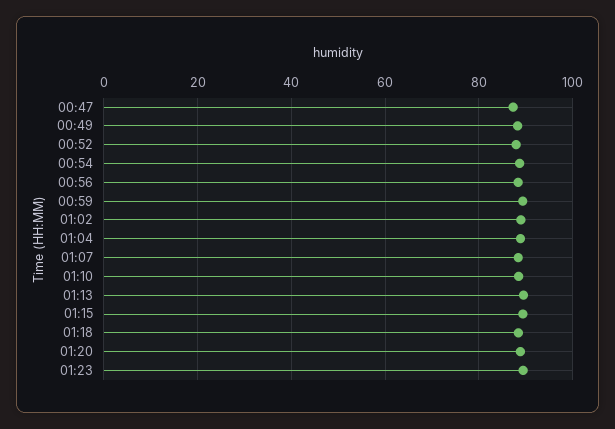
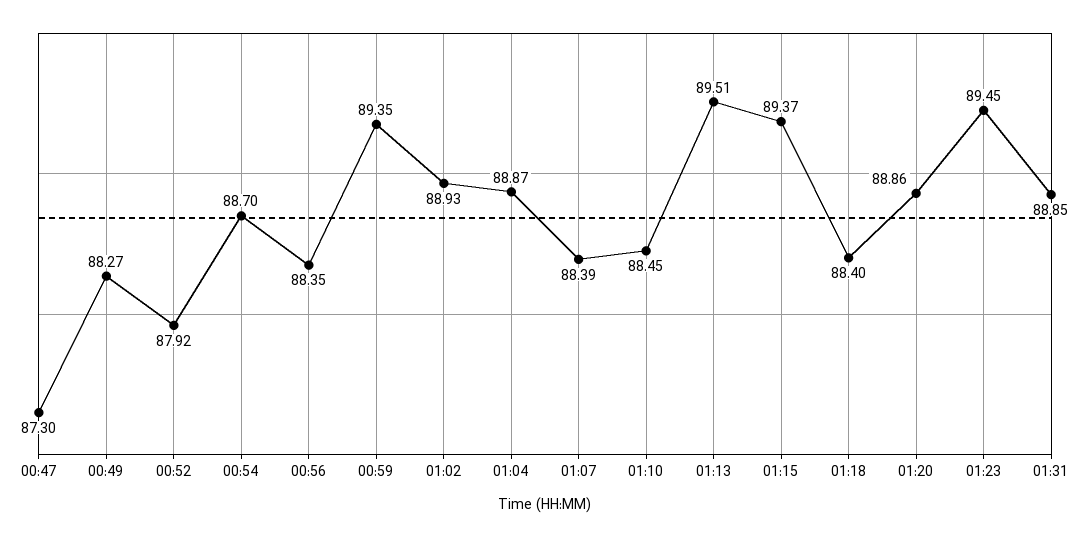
01:31: none -> 88.85

